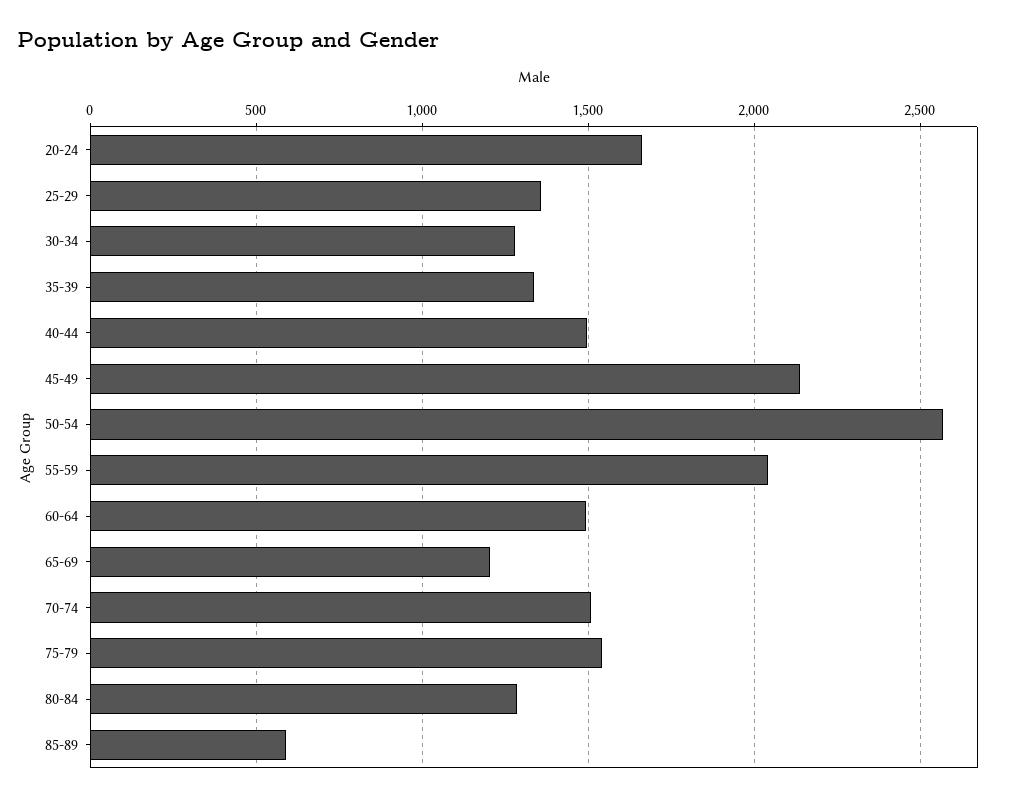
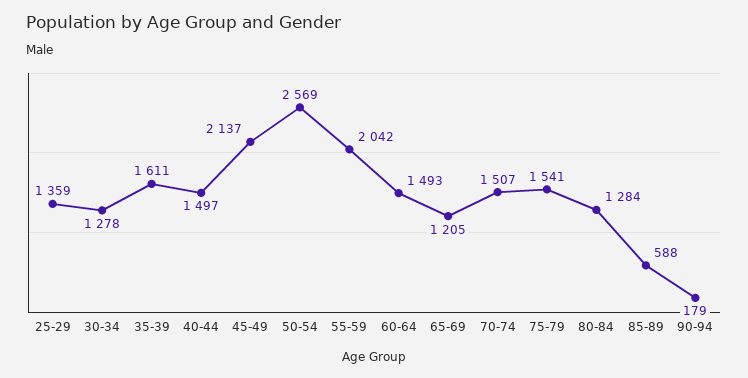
20-24: 1650 -> none
35-39: 1350 -> 1611
90-94: none -> 179

